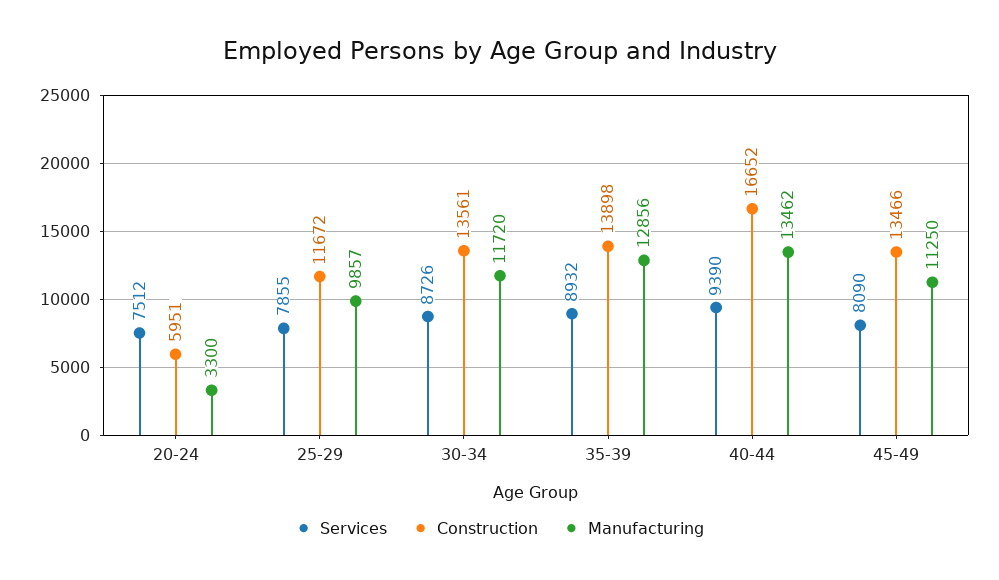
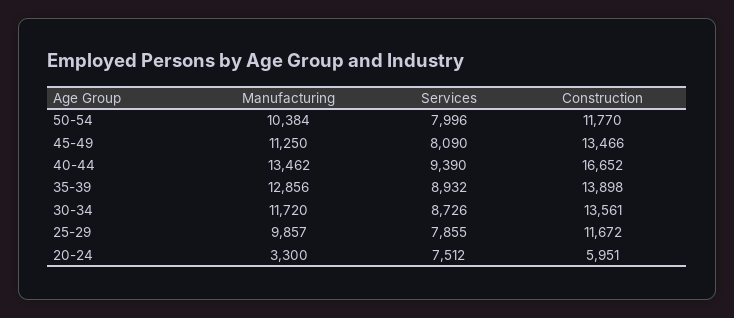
Manufacturing, 50-54: none -> 10384
Services, 50-54: none -> 7996
Construction, 50-54: none -> 11770

